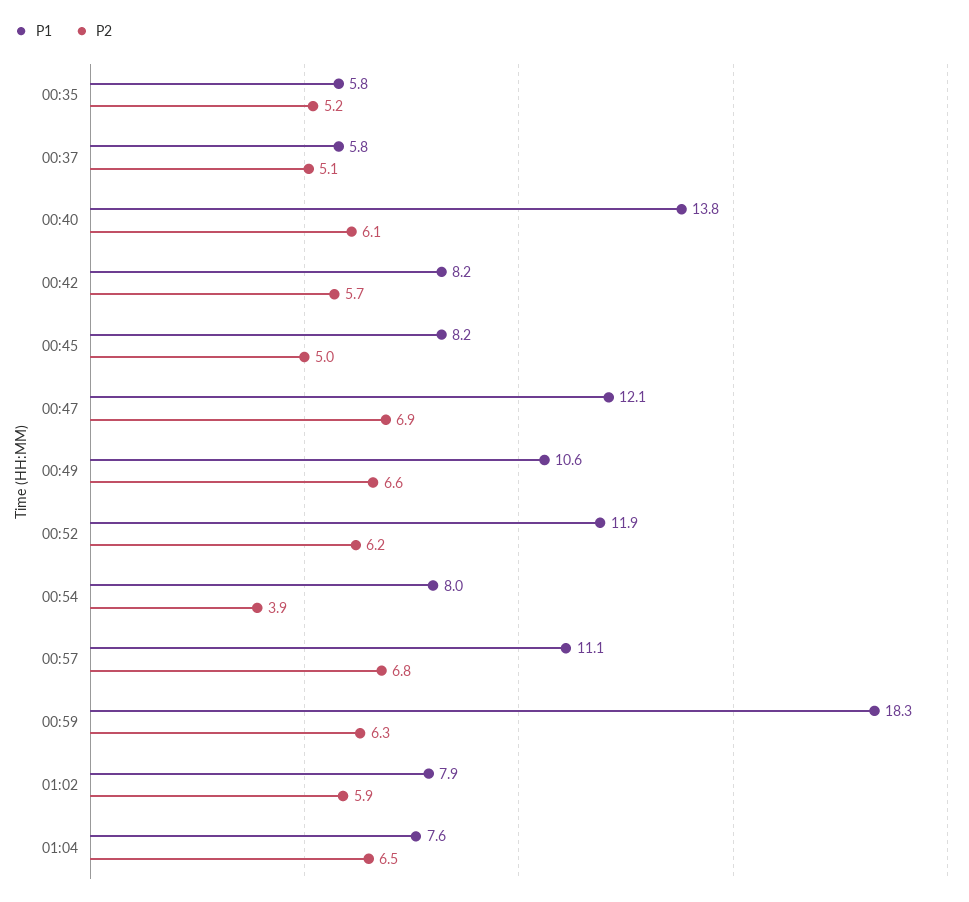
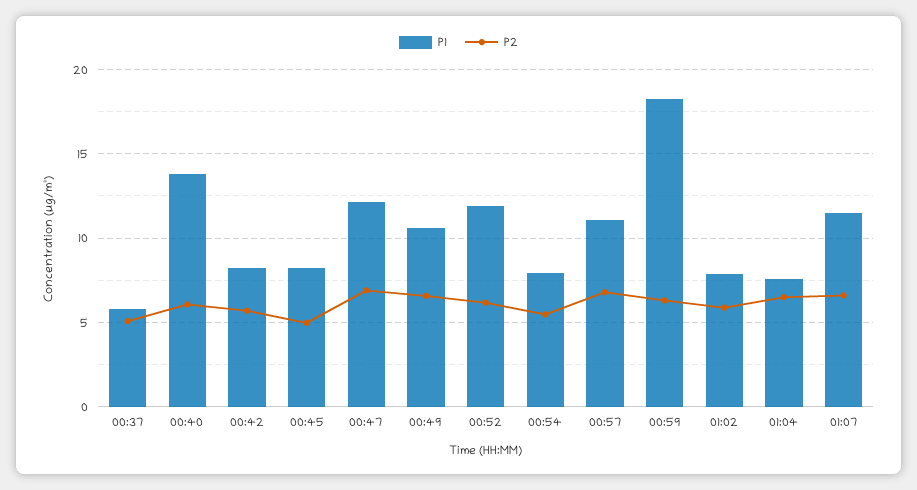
P1, 00:35: 5.8 -> none
P2, 00:35: 5.2 -> none
P2, 00:54: 3.9 -> 5.5
P1, 01:07: none -> 11.5
P2, 01:07: none -> 6.5

